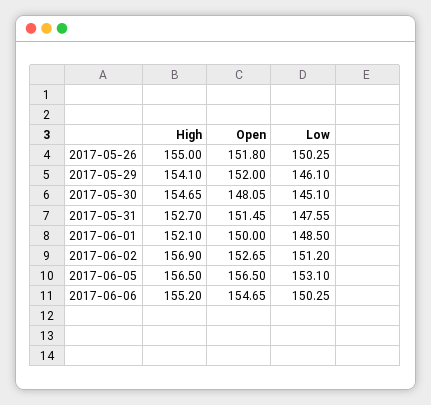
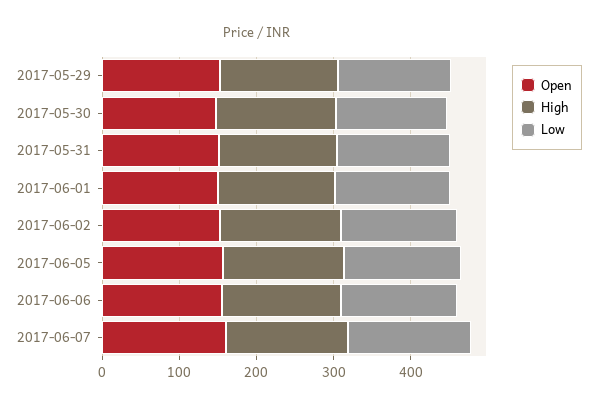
High, 2017-05-26: 155 -> none
Open, 2017-05-26: 151.8 -> none
Low, 2017-05-26: 150.25 -> none
Open, 2017-06-07: none -> 160
High, 2017-06-07: none -> 160
Low, 2017-06-07: none -> 160

